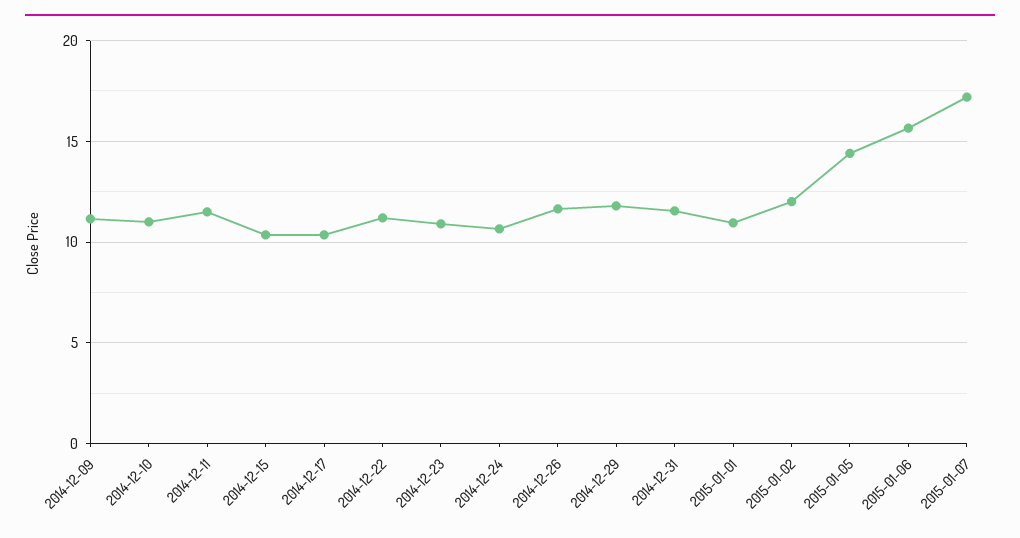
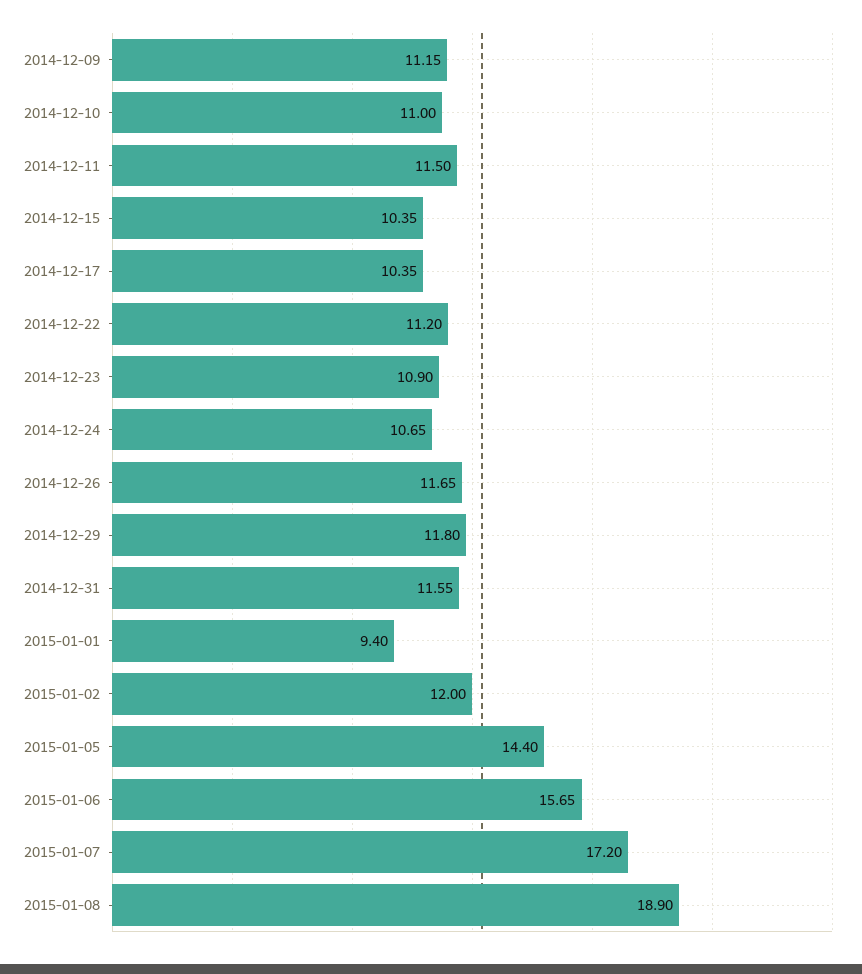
2015-01-01: 11 -> 9.4
2015-01-08: none -> 18.9

